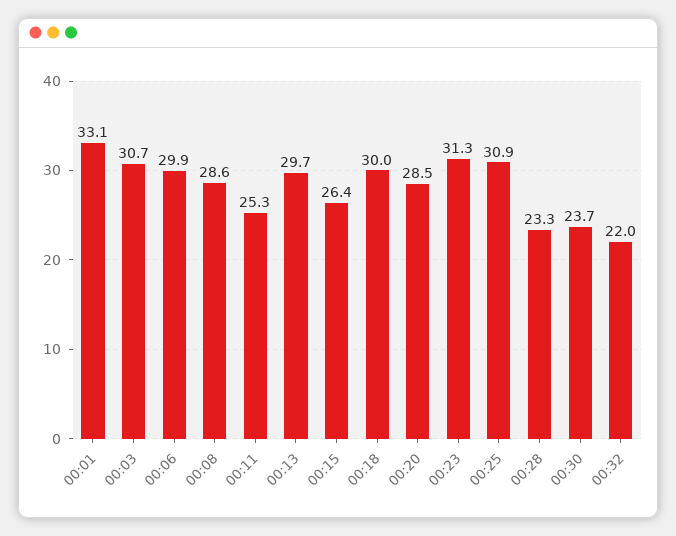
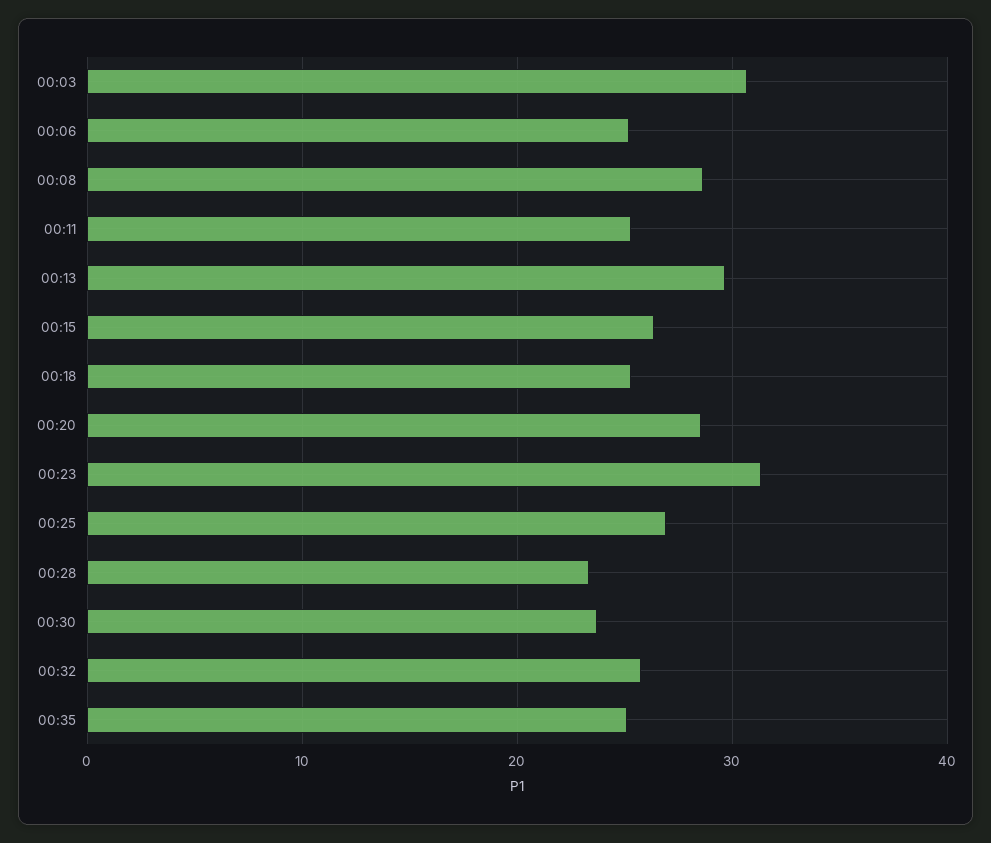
00:01: 33.1 -> none
00:06: 29.9 -> 25
00:18: 30 -> 25
00:25: 30.9 -> 27
00:32: 22 -> 26
00:35: none -> 25

